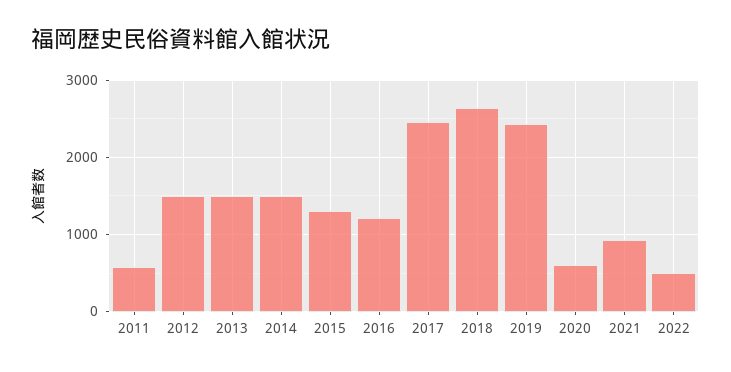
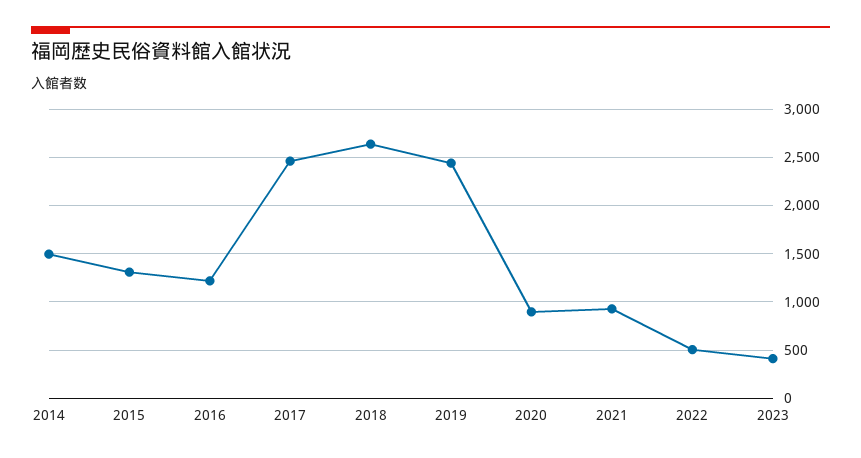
2011: 600 -> none
2012: 1500 -> none
2013: 1500 -> none
2020: 600 -> 900
2023: none -> 400

